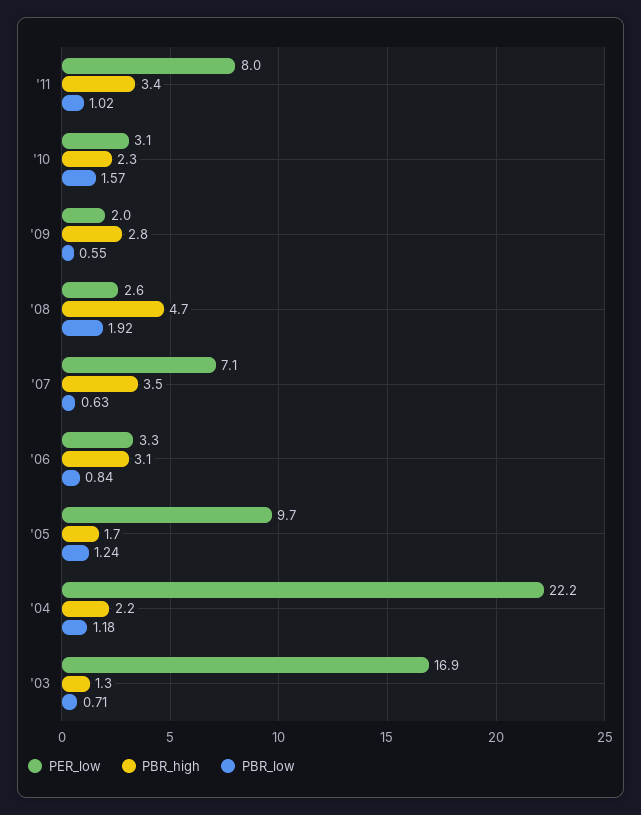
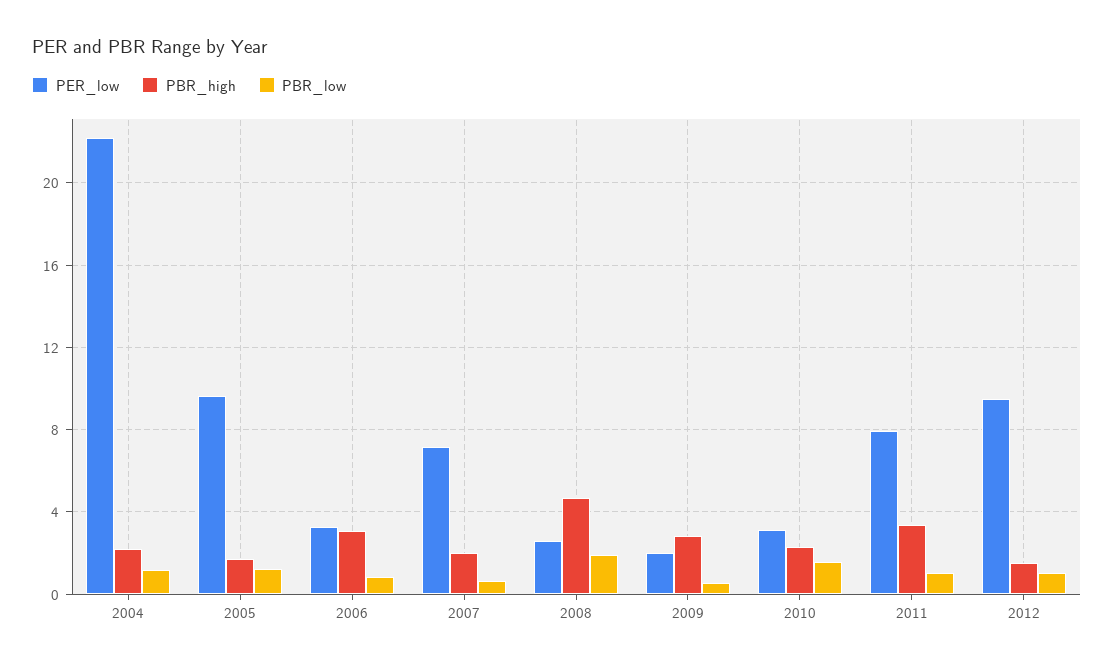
PBR_high, '07: 3.5 -> 2
PER_low, '03: 16.9 -> none
PBR_high, '03: 1.3 -> none
PBR_low, '03: 0.71 -> none
PER_low, 2012: none -> 9.5
PBR_high, 2012: none -> 1.5
PBR_low, 2012: none -> 1

